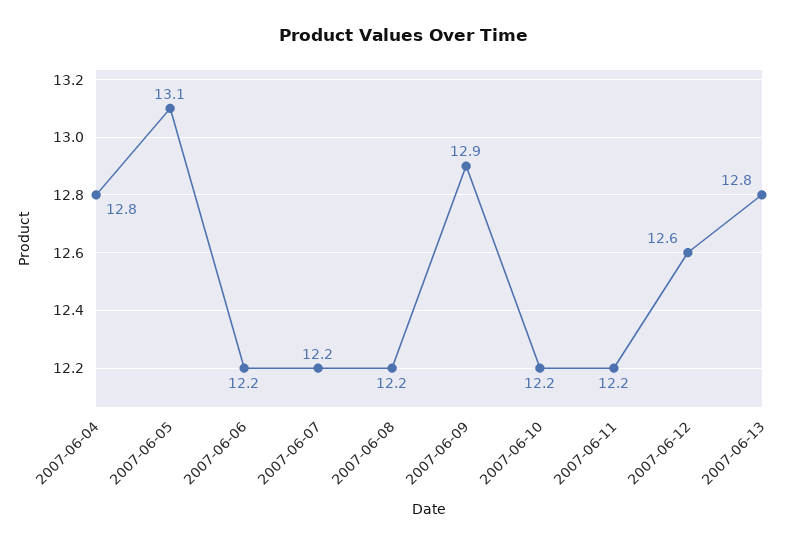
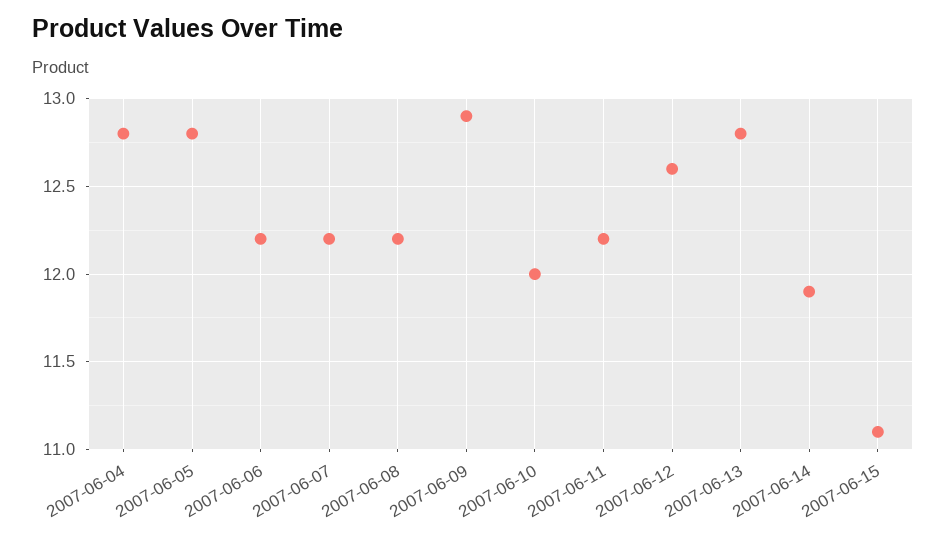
2007-06-05: 13.1 -> 12.8
2007-06-10: 12.2 -> 12
2007-06-14: none -> 11.9
2007-06-15: none -> 11.1

